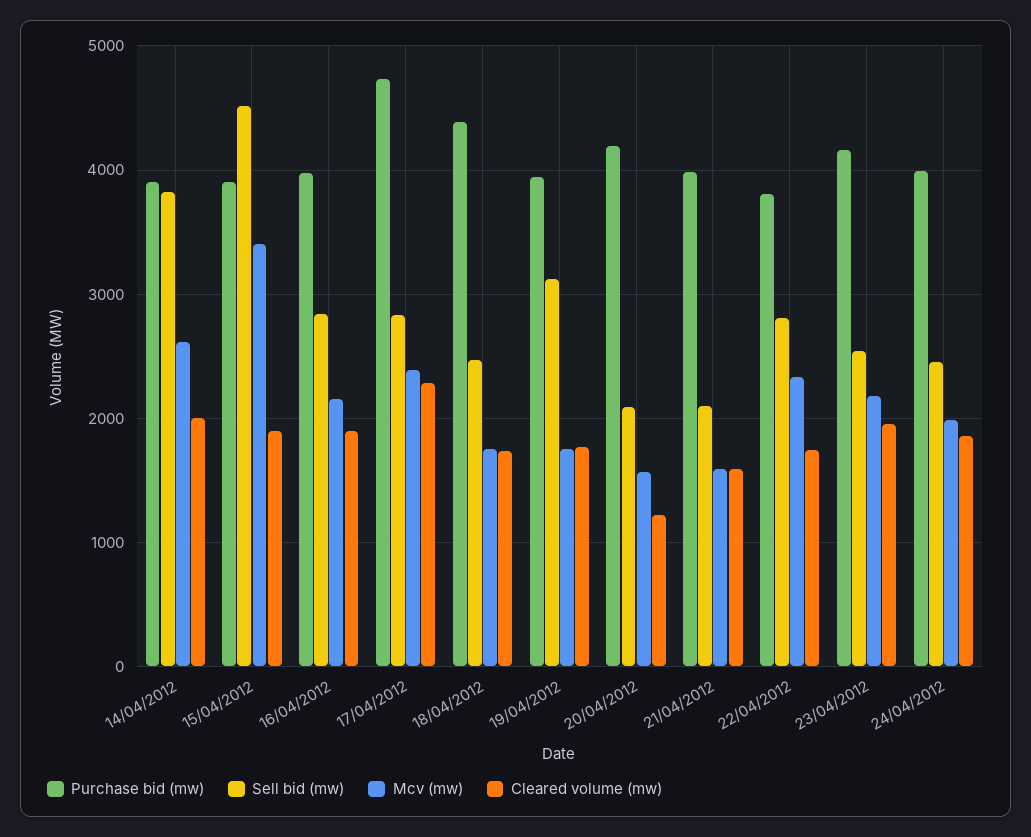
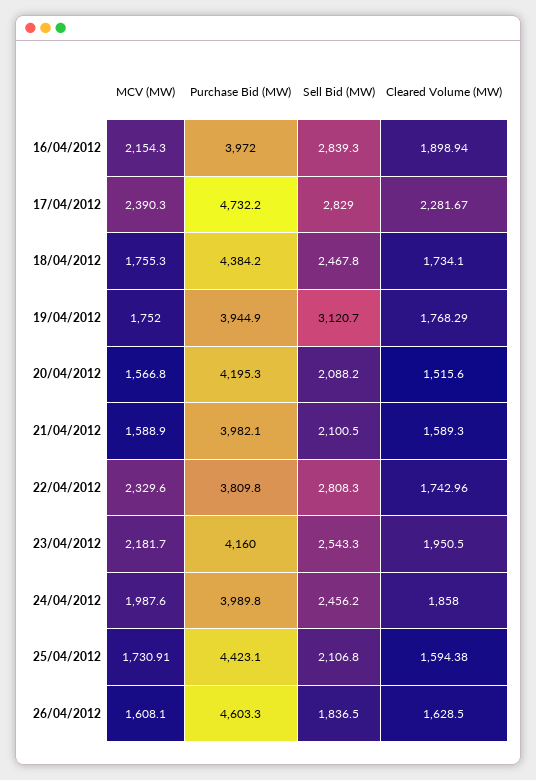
Purchase bid (mw), 14/04/2012: 3900 -> none
Sell bid (mw), 14/04/2012: 3800 -> none
Mcv (mw), 14/04/2012: 2600 -> none
Cleared volume (mw), 14/04/2012: 2000 -> none
Purchase bid (mw), 15/04/2012: 3900 -> none
Sell bid (mw), 15/04/2012: 4500 -> none
Mcv (mw), 15/04/2012: 3400 -> none
Cleared volume (mw), 15/04/2012: 1900 -> none
Cleared volume (mw), 20/04/2012: 1200 -> 1515.6
Mcv (mw), 25/04/2012: none -> 1730.91
Purchase bid (mw), 25/04/2012: none -> 4423.1
Sell bid (mw), 25/04/2012: none -> 2106.8
Cleared volume (mw), 25/04/2012: none -> 1594.38
Mcv (mw), 26/04/2012: none -> 1608.1
Purchase bid (mw), 26/04/2012: none -> 4603.3
Sell bid (mw), 26/04/2012: none -> 1836.5
Cleared volume (mw), 26/04/2012: none -> 1628.5

